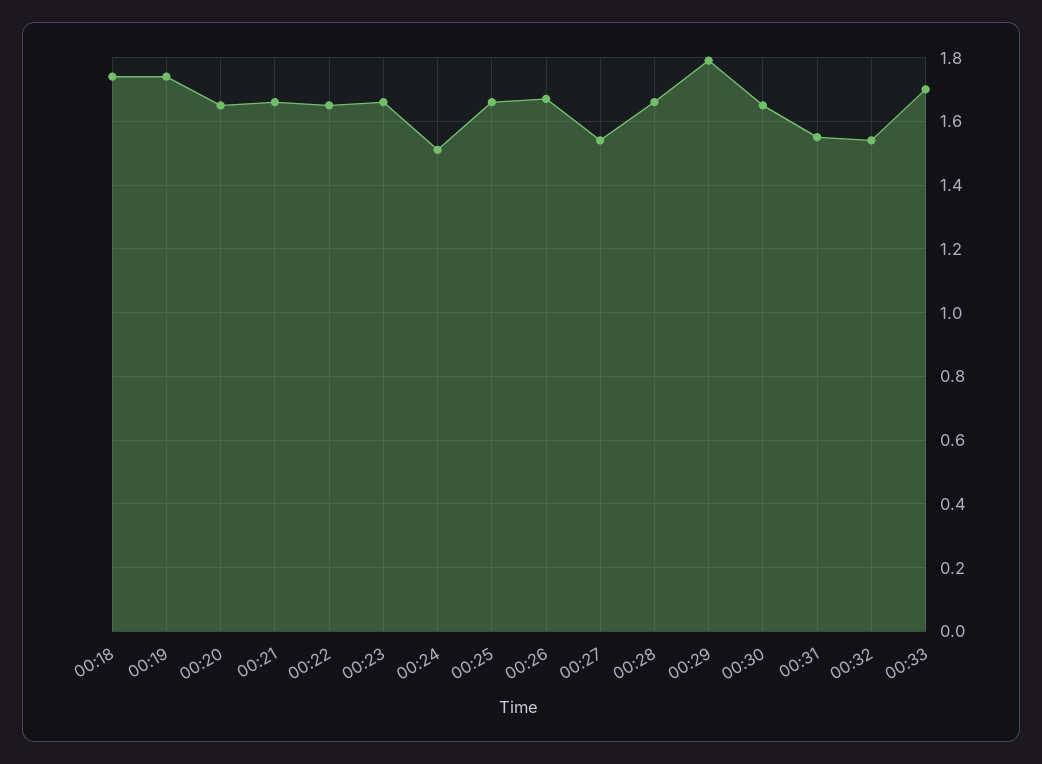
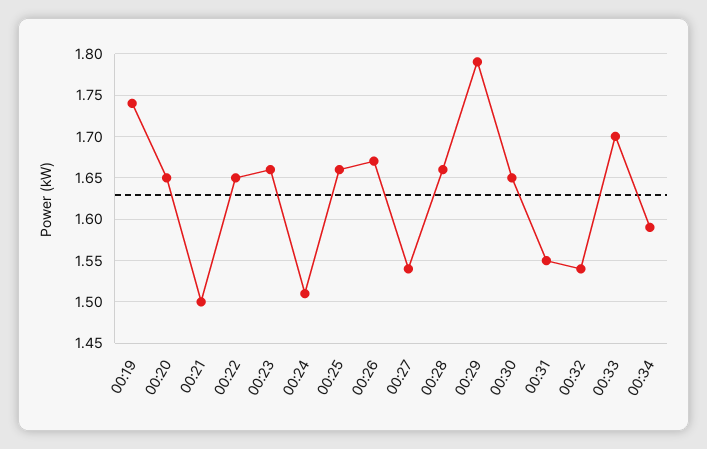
00:18: 1.75 -> none
00:21: 1.65 -> 1.5
00:34: none -> 1.59

